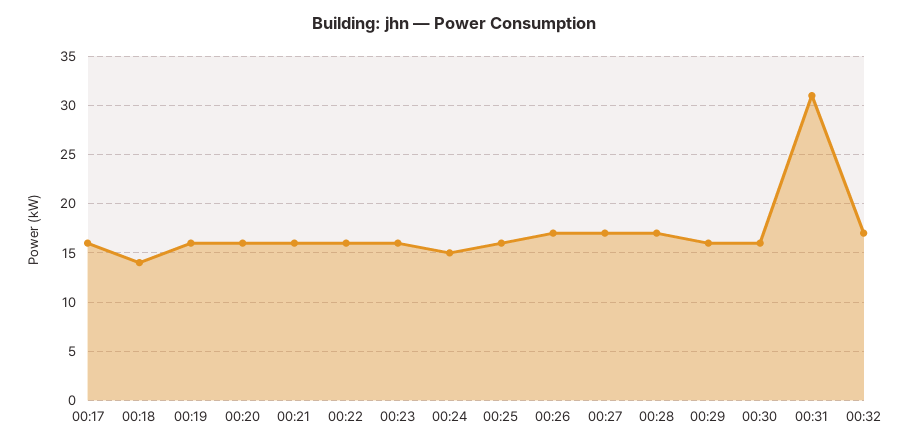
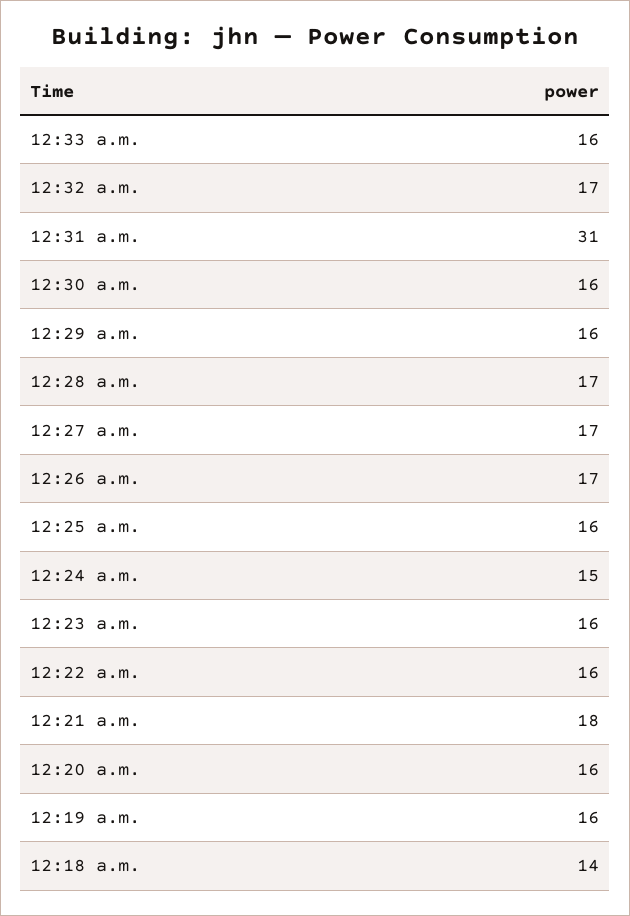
00:17: 16 -> none
00:21: 16 -> 18
12:33 a.m.: none -> 16

